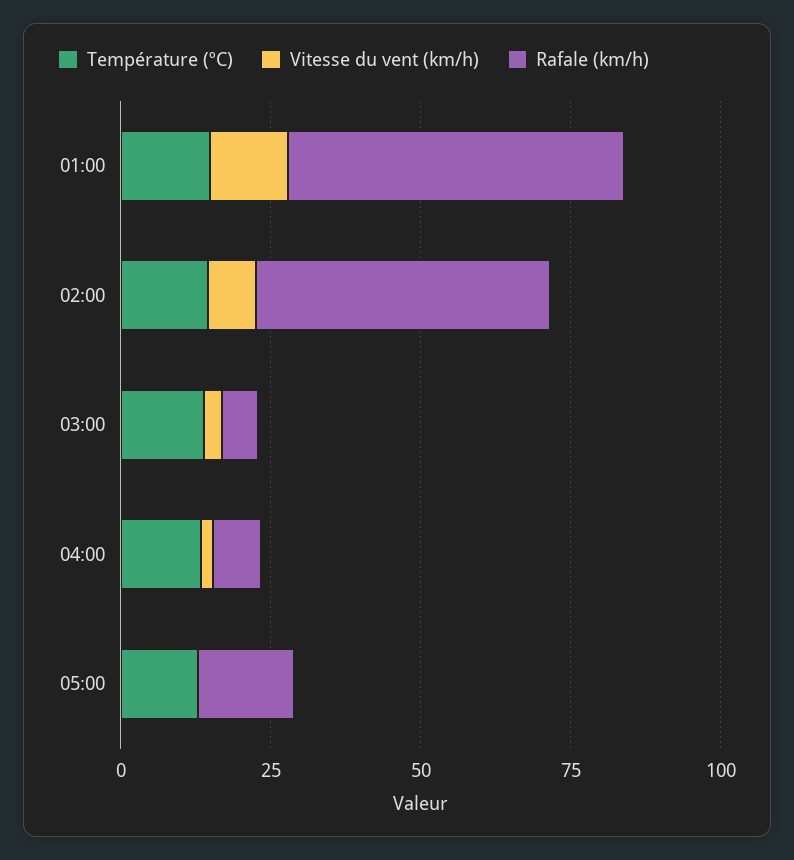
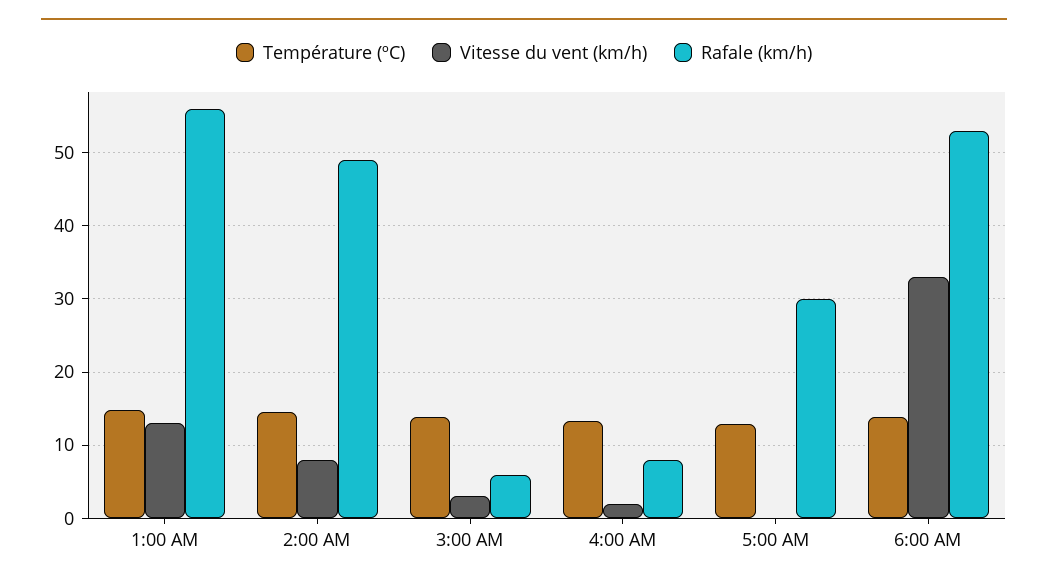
Rafale (km/h), 05:00: 15 -> 30
Température (ºC), 6:00 AM: none -> 14
Vitesse du vent (km/h), 6:00 AM: none -> 33
Rafale (km/h), 6:00 AM: none -> 53

